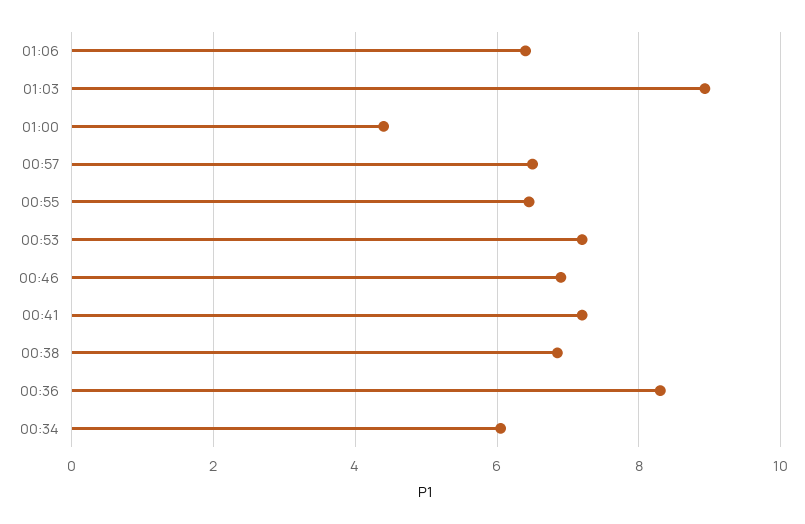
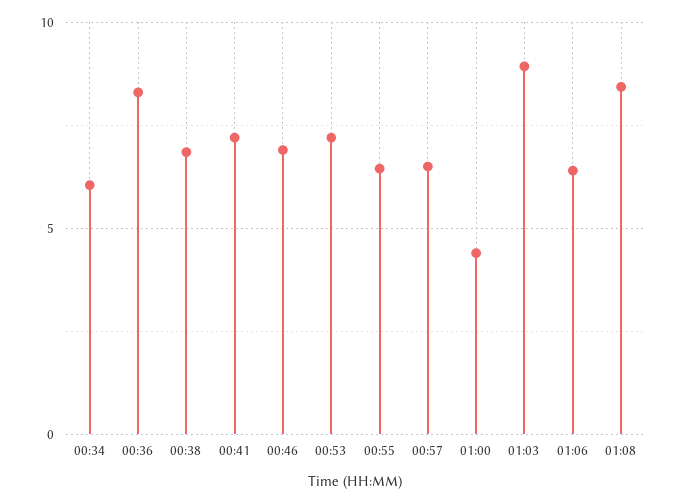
01:08: none -> 8.5

